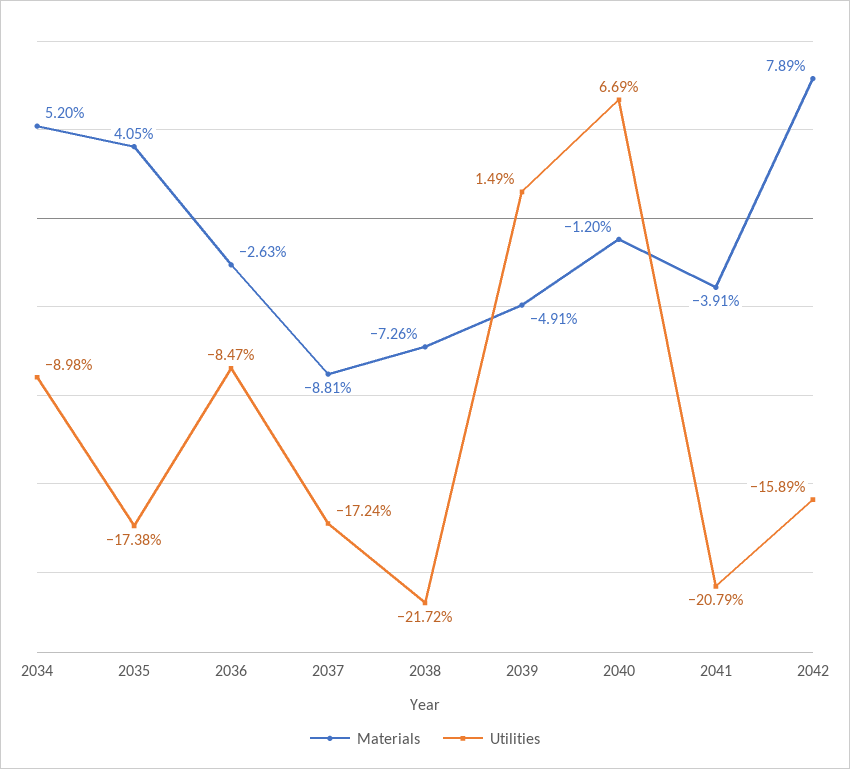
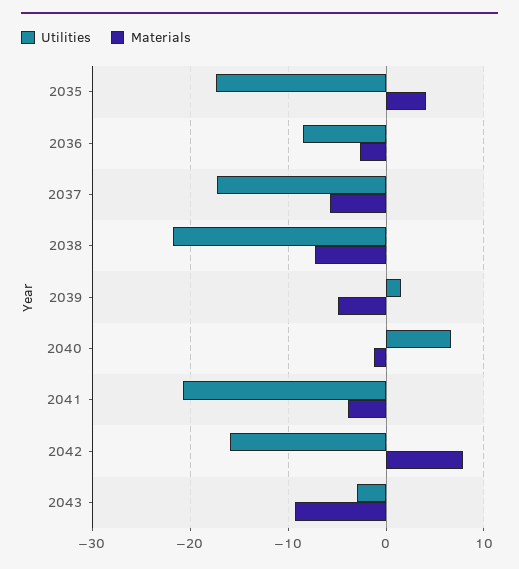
Materials, 2034: 5.2 -> none
Utilities, 2034: -8.98 -> none
Materials, 2037: -8.81 -> -6
Utilities, 2043: none -> -3
Materials, 2043: none -> -9

